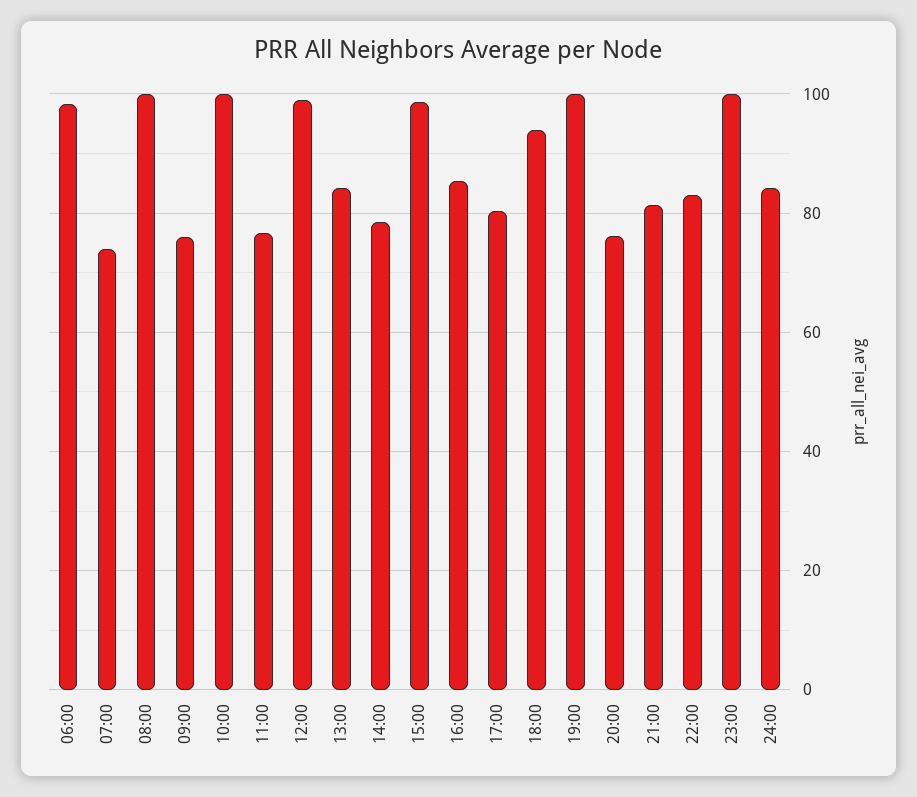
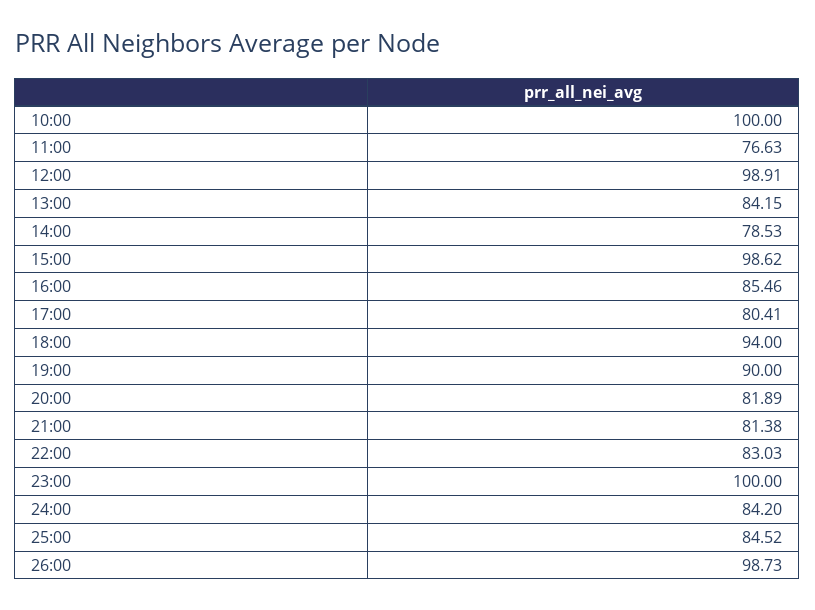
06:00: 98 -> none
07:00: 74 -> none
08:00: 100 -> none
09:00: 76 -> none
19:00: 100 -> 90
20:00: 76 -> 81.89
25:00: none -> 84.52
26:00: none -> 98.73

